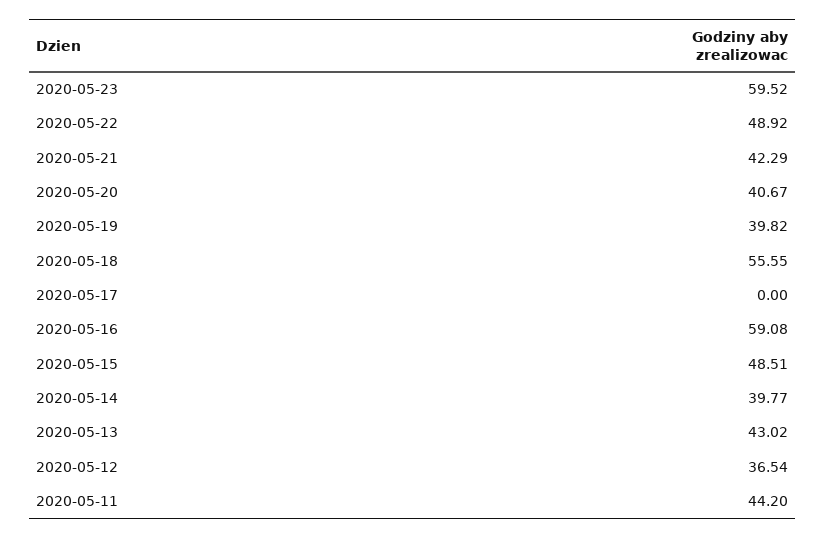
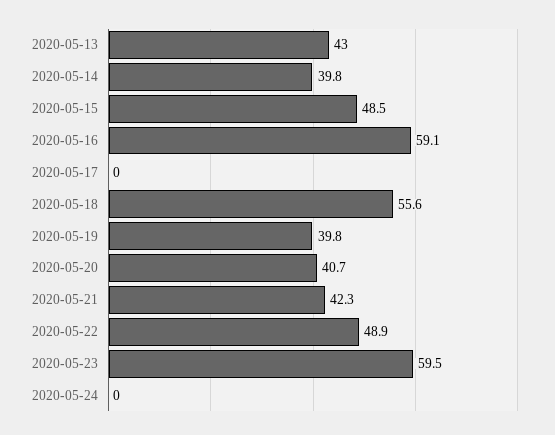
2020-05-12: 36.54 -> none
2020-05-11: 44.2 -> none
2020-05-24: none -> 0

